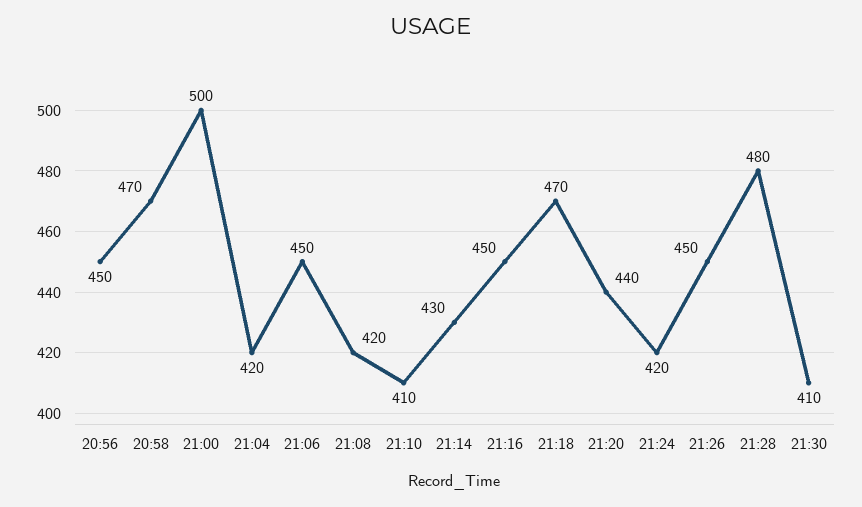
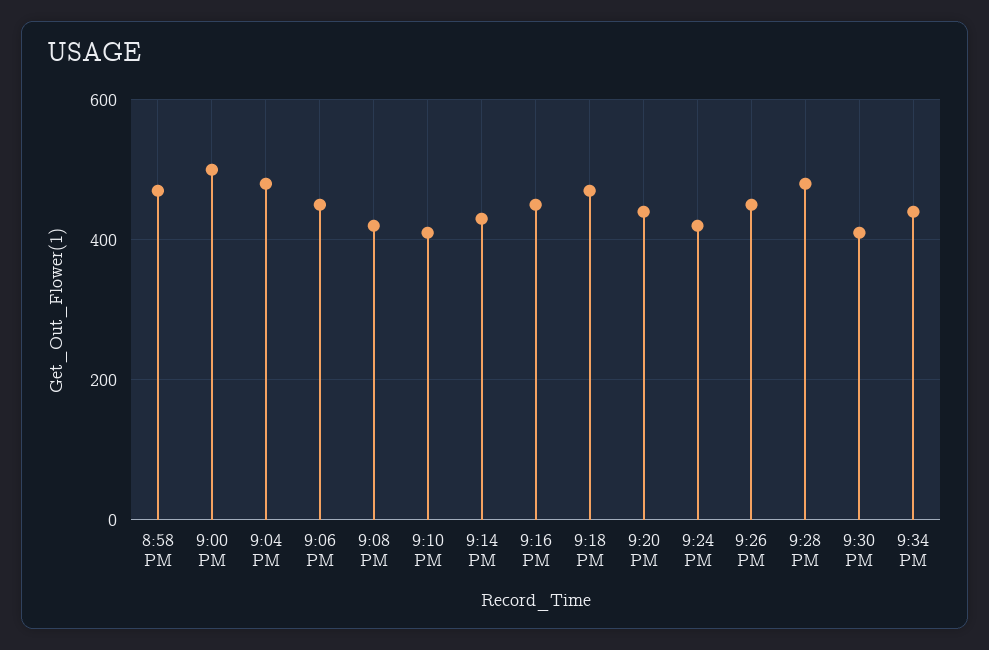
20:56: 450 -> none
21:04: 420 -> 480
9:34 PM: none -> 440

